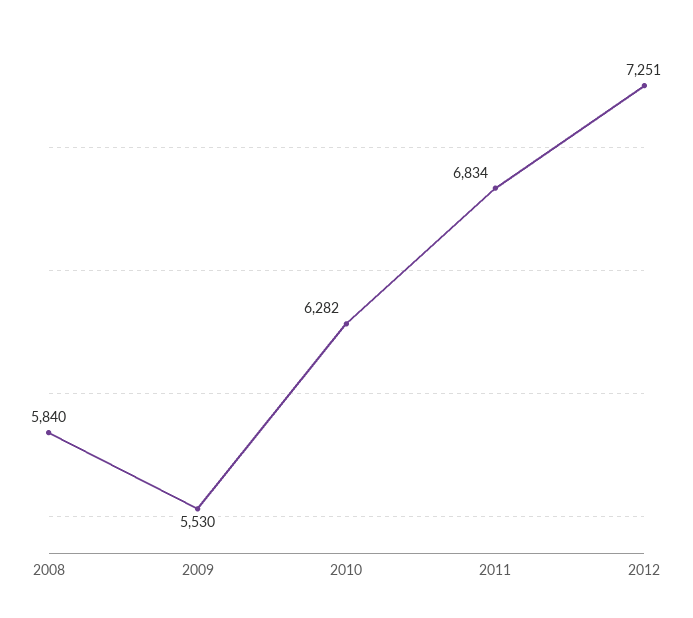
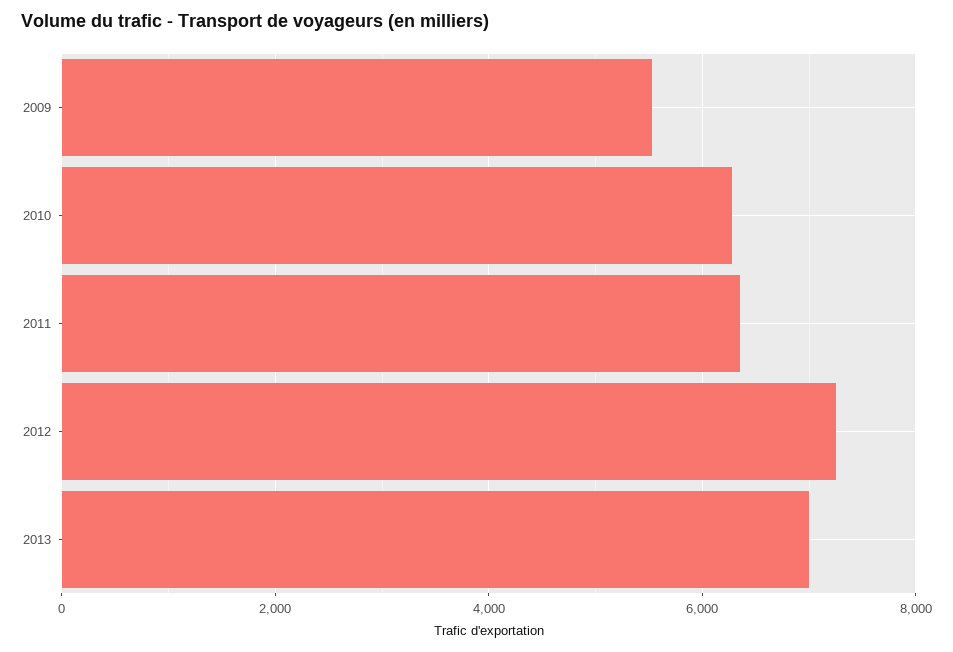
2008: 5840 -> none
2011: 6834 -> 6400
2013: none -> 7000

